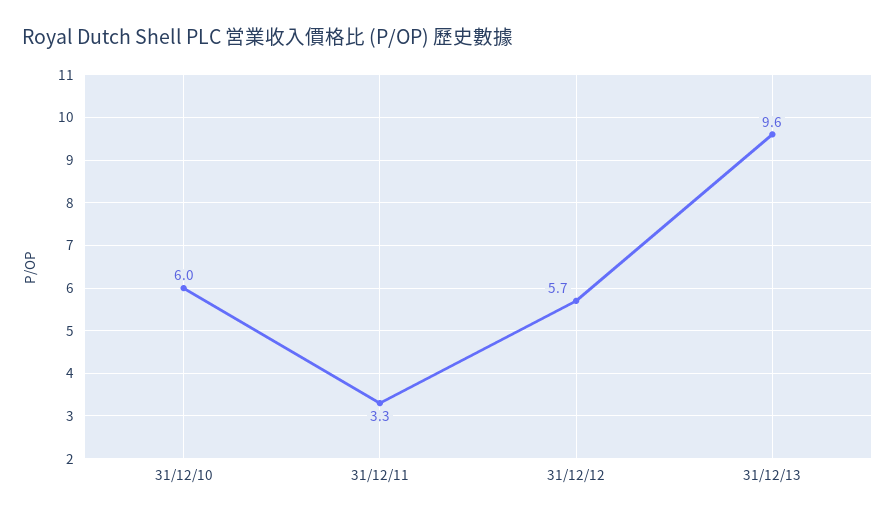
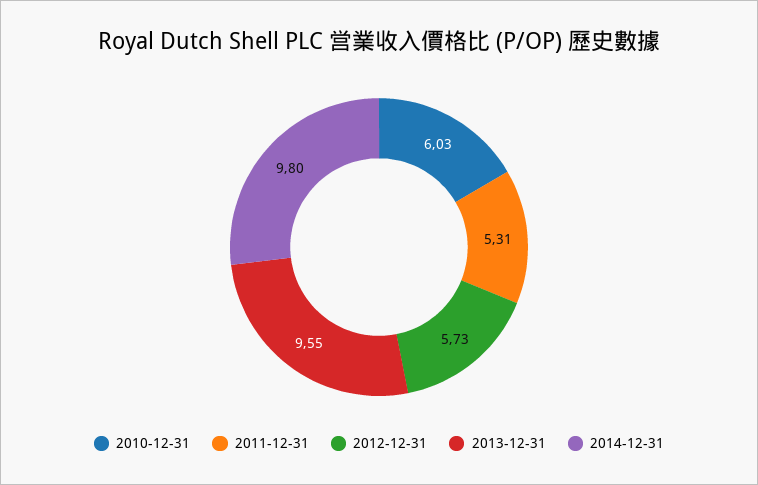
31/12/11: 3.3 -> 5.31
2014-12-31: none -> 9.8

